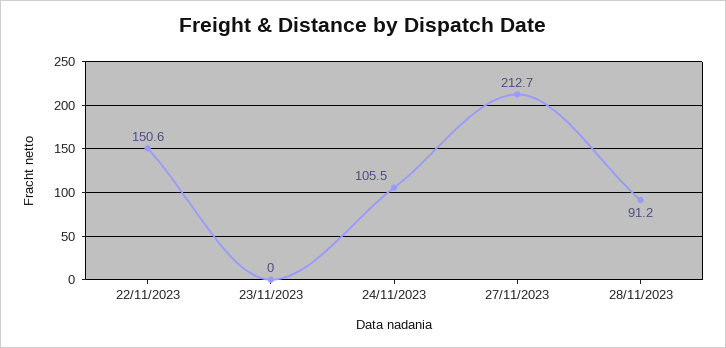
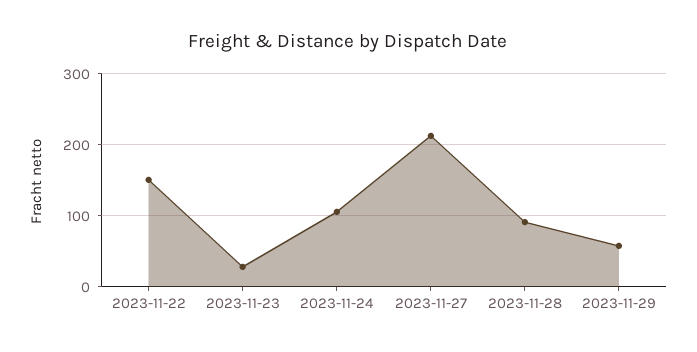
23/11/2023: 0 -> 30
2023-11-29: none -> 60

